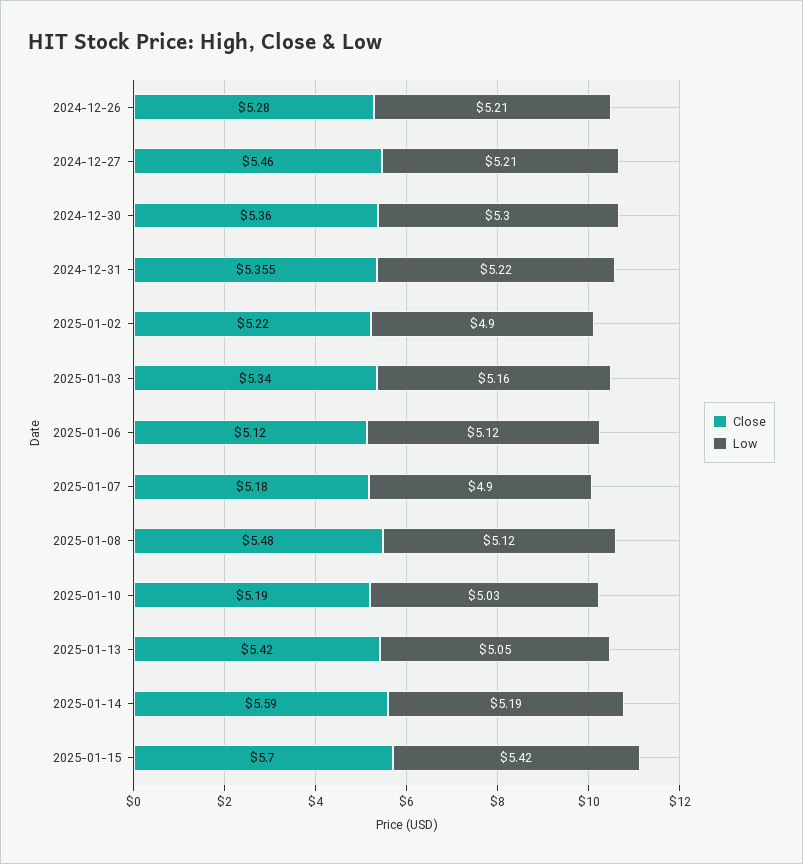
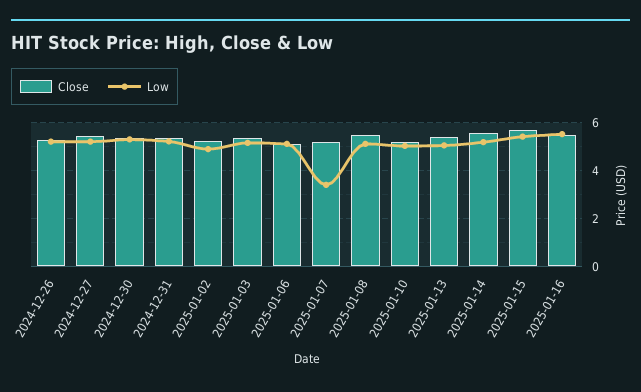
Low, 2025-01-07: 4.9 -> 3.5
Close, 2025-01-16: none -> 5.5
Low, 2025-01-16: none -> 5.5

